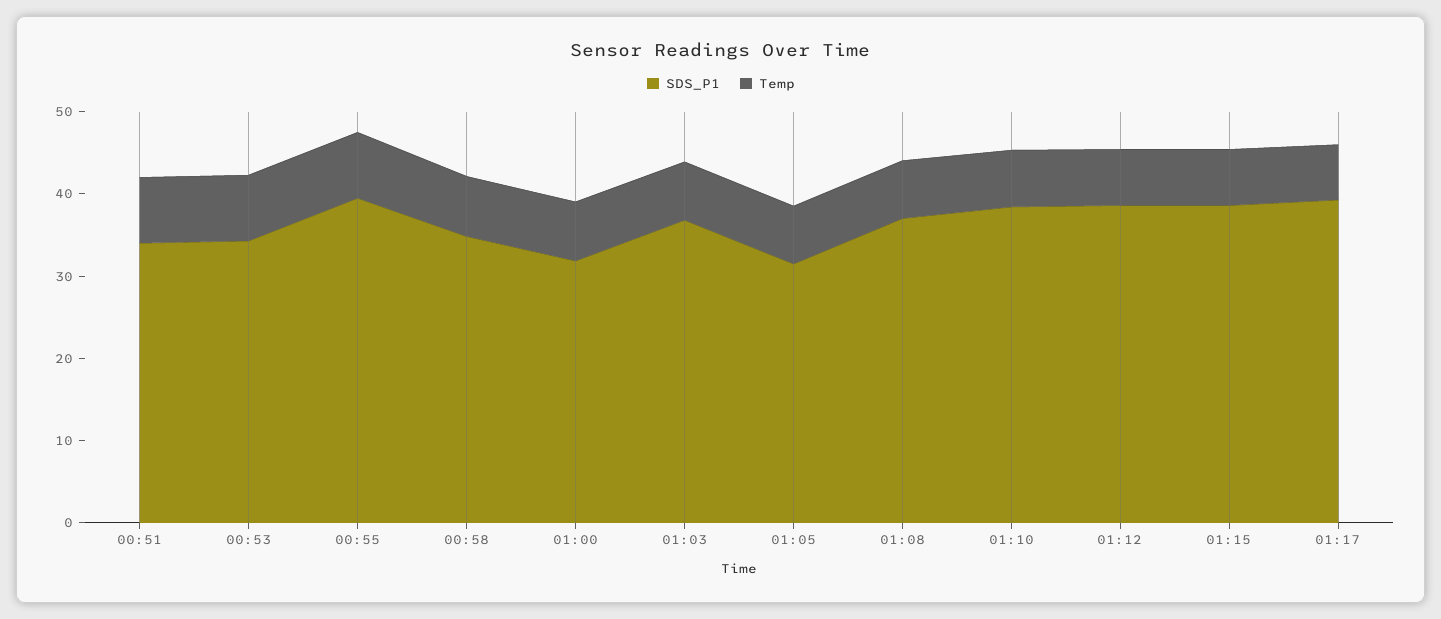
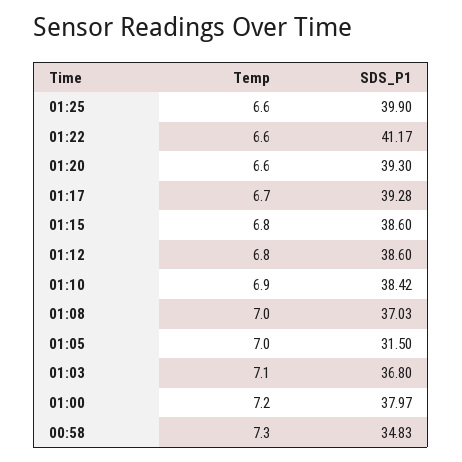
SDS_P1, 00:51: 34 -> none
Temp, 00:51: 8 -> none
SDS_P1, 00:53: 34 -> none
Temp, 00:53: 8 -> none
SDS_P1, 00:55: 40 -> none
Temp, 00:55: 8 -> none
SDS_P1, 01:00: 32 -> 37.97
Temp, 01:25: none -> 6.6
SDS_P1, 01:25: none -> 39.9
Temp, 01:22: none -> 6.6
SDS_P1, 01:22: none -> 41.17
Temp, 01:20: none -> 6.6
SDS_P1, 01:20: none -> 39.3

